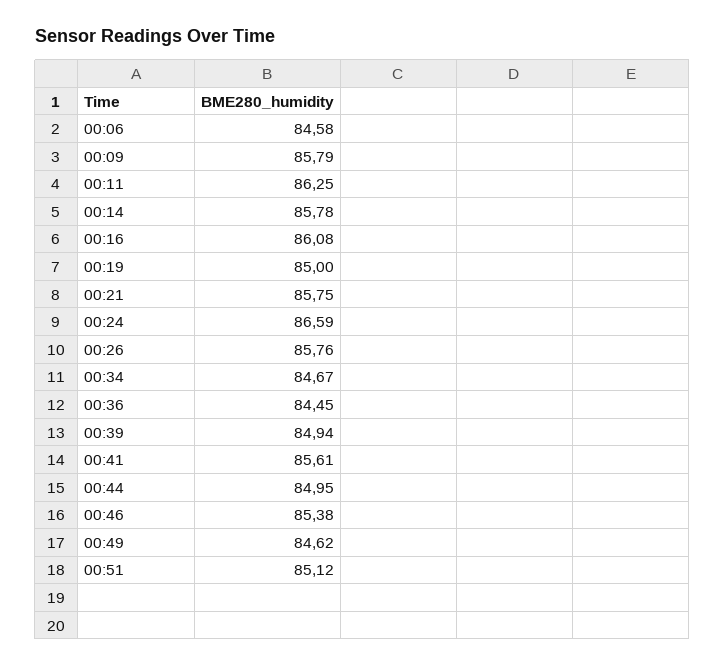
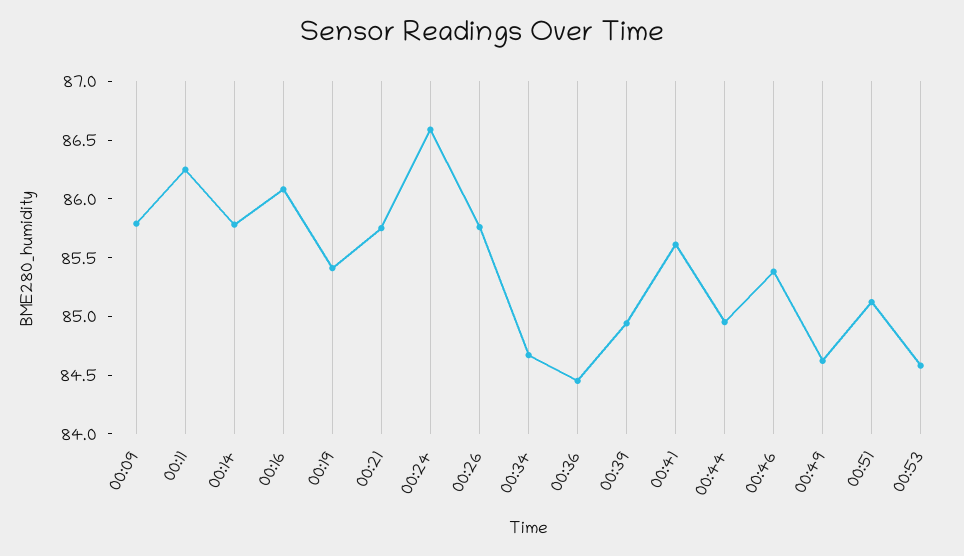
00:06: 84.58 -> none
00:19: 85 -> 85.4
00:53: none -> 84.6

